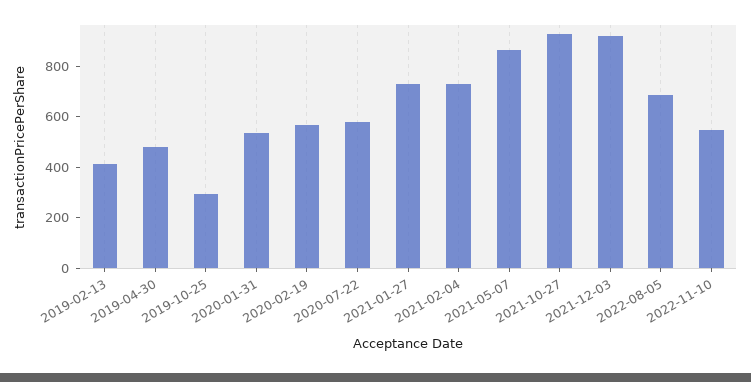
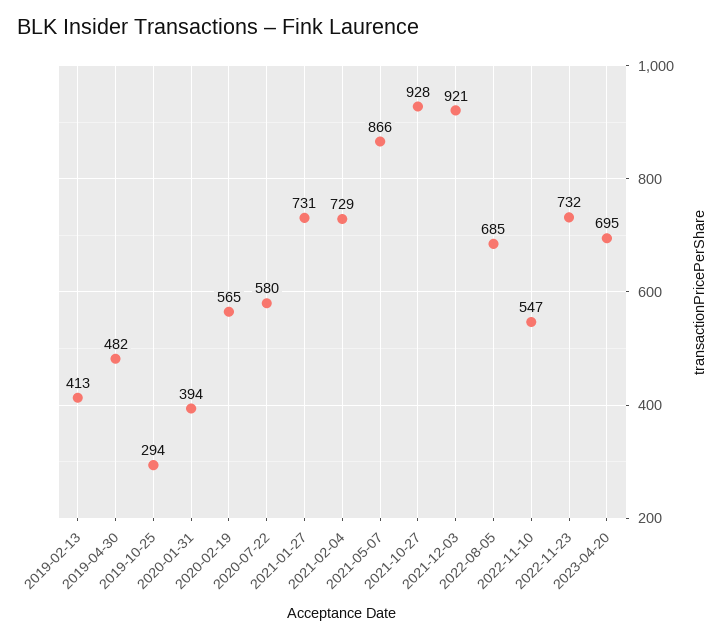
2020-01-31: 550 -> 394
2022-11-23: none -> 732
2023-04-20: none -> 695

